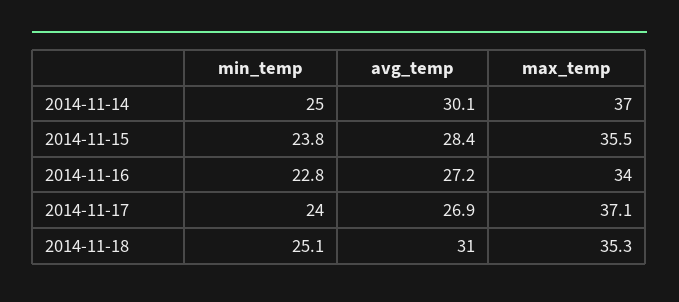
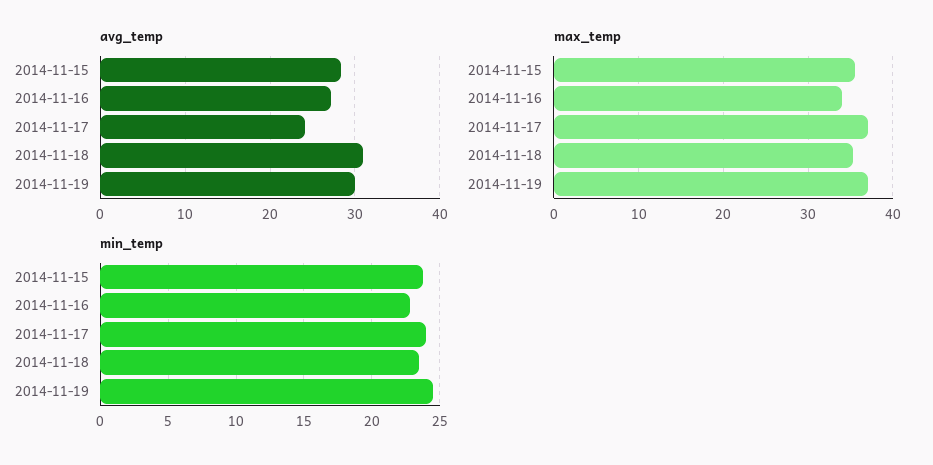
min_temp, 2014-11-14: 25 -> none
avg_temp, 2014-11-14: 30.1 -> none
max_temp, 2014-11-14: 37 -> none
avg_temp, 2014-11-17: 26.9 -> 24
min_temp, 2014-11-18: 25.1 -> 23.5
avg_temp, 2014-11-19: none -> 30
max_temp, 2014-11-19: none -> 37
min_temp, 2014-11-19: none -> 24.5

